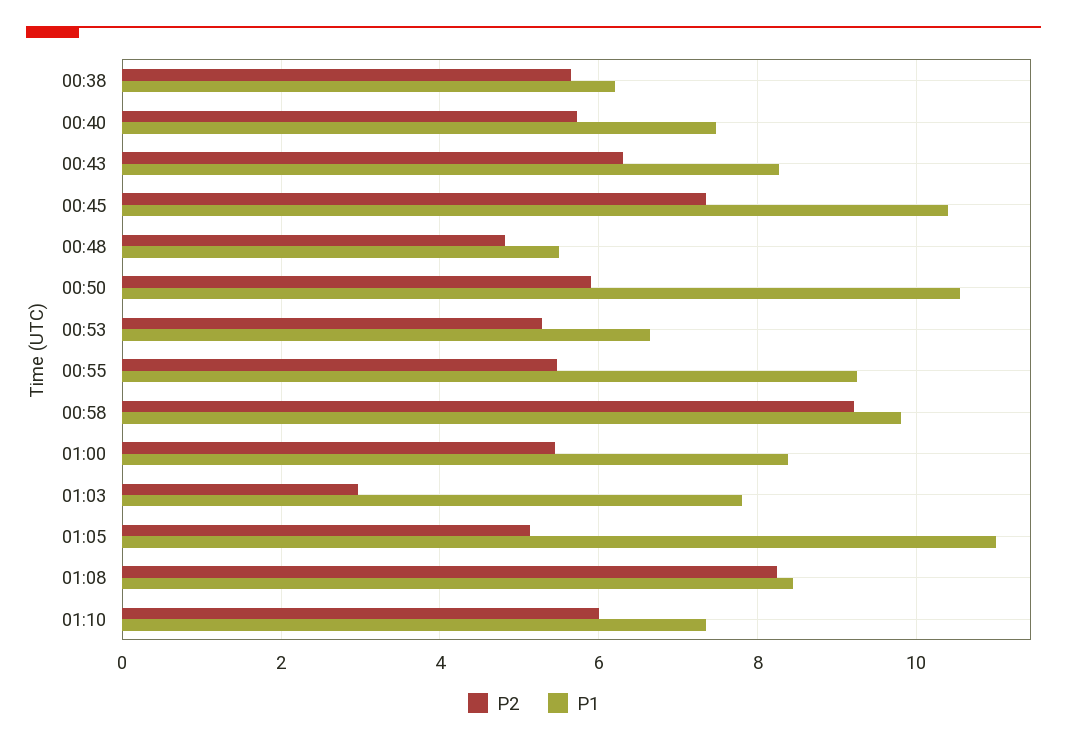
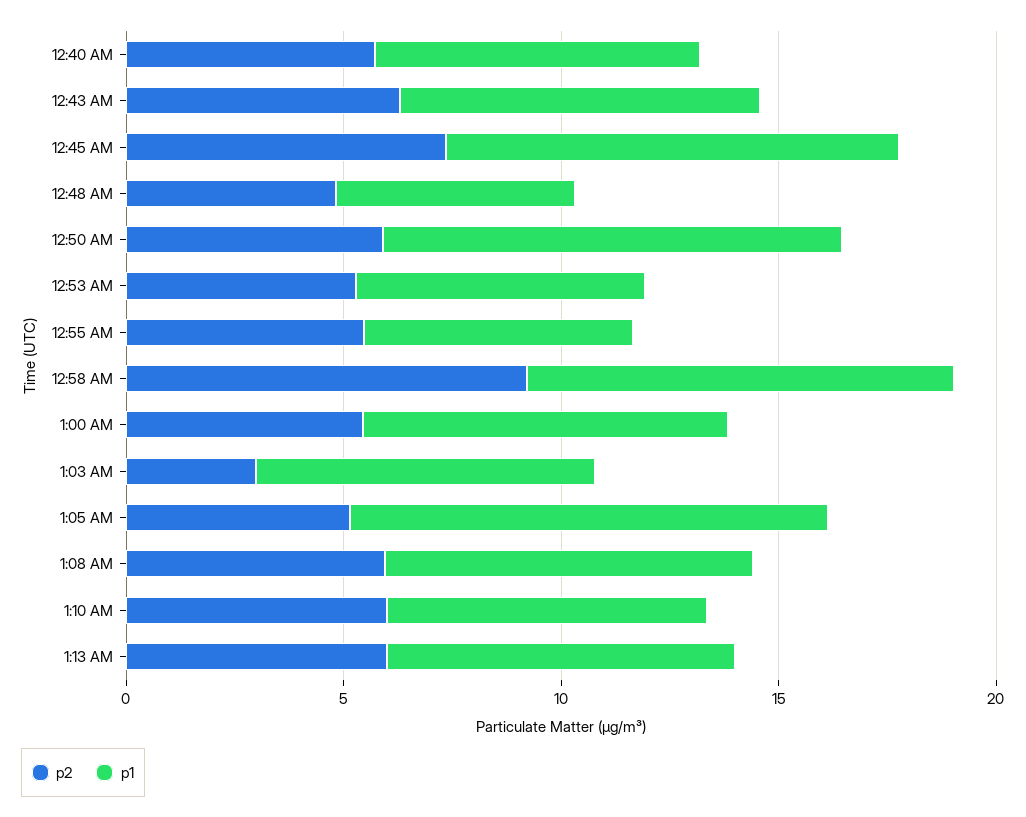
P2, 00:38: 5.6 -> none
P1, 00:38: 6.2 -> none
P1, 00:55: 9.2 -> 6
P2, 01:08: 8.2 -> 6
P2, 1:13 AM: none -> 6
P1, 1:13 AM: none -> 8

